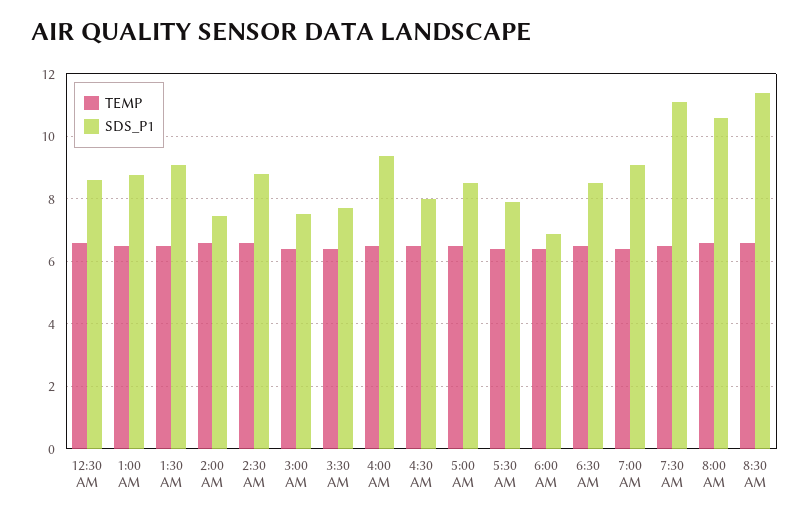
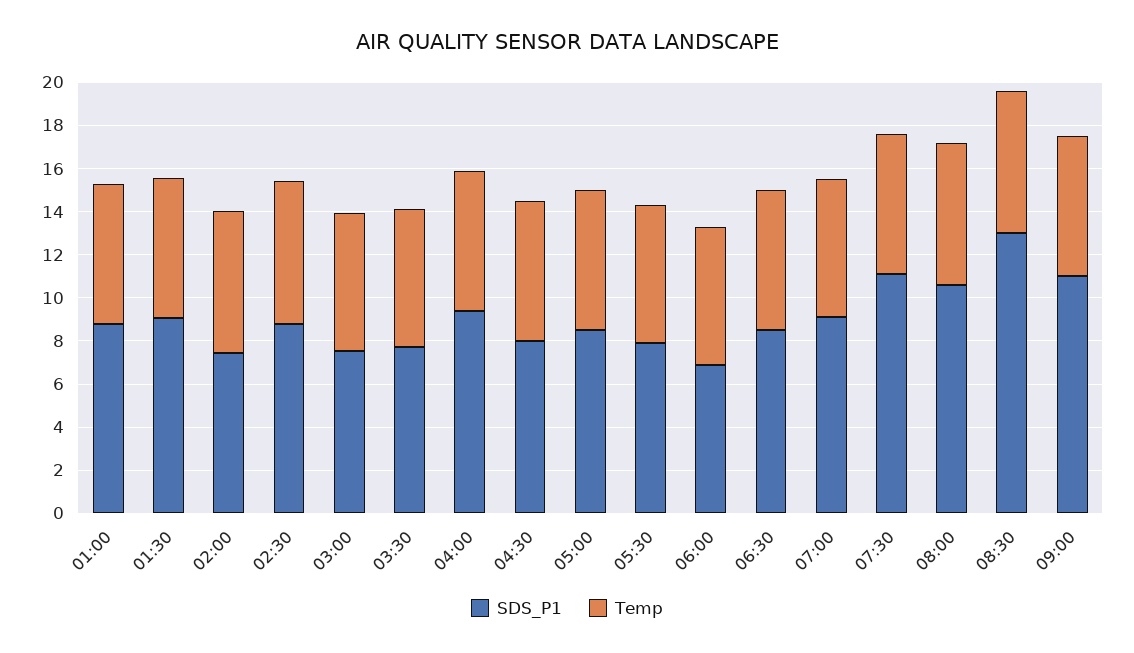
TEMP, 12:30 AM: 6.6 -> none
SDS_P1, 12:30 AM: 8.6 -> none
SDS_P1, 8:30 AM: 11.4 -> 13
SDS_P1, 09:00: none -> 11
TEMP, 09:00: none -> 6.5

